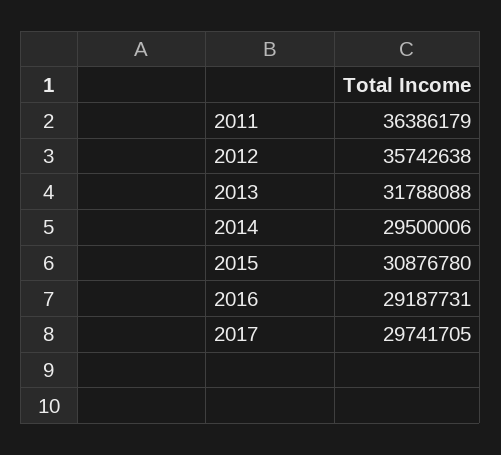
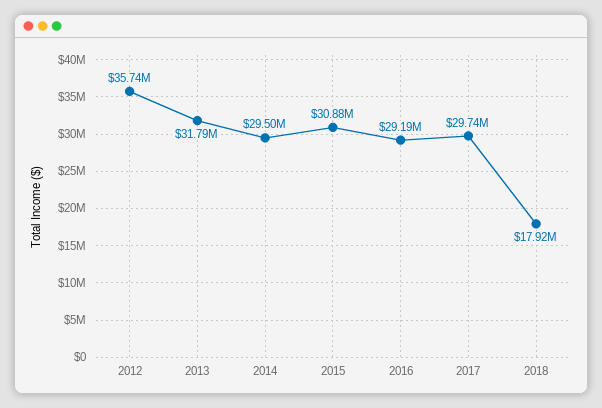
2011: 36386179 -> none
2018: none -> 17920000

